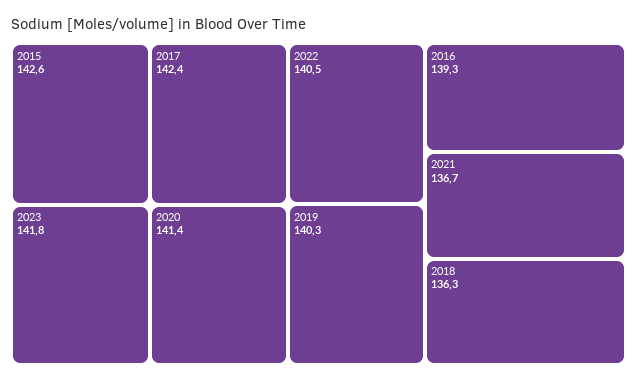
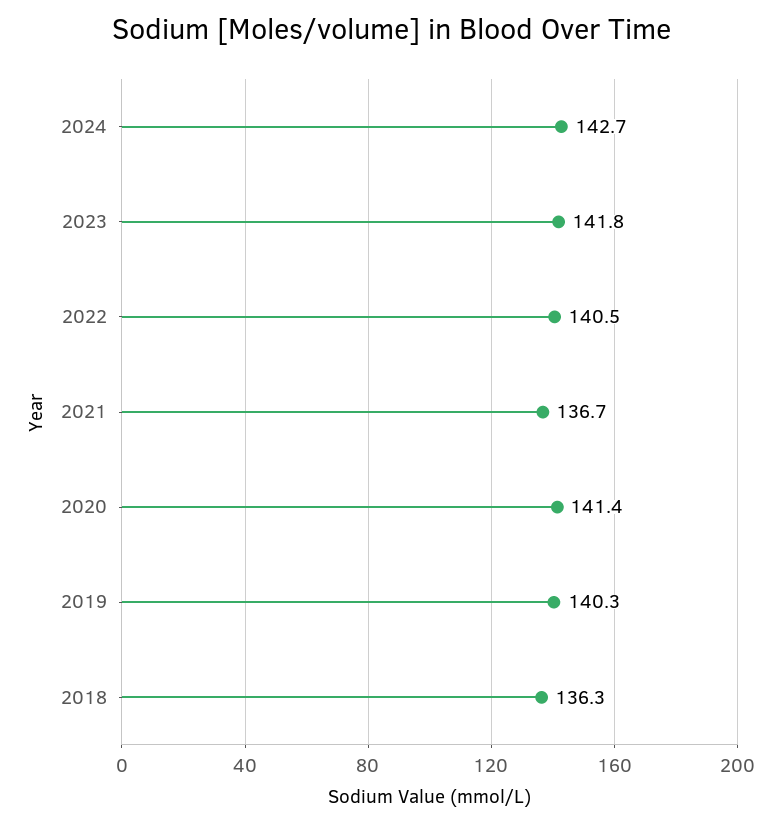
2015: 142.6 -> none
2017: 142.4 -> none
2016: 139.3 -> none
2024: none -> 142.7

